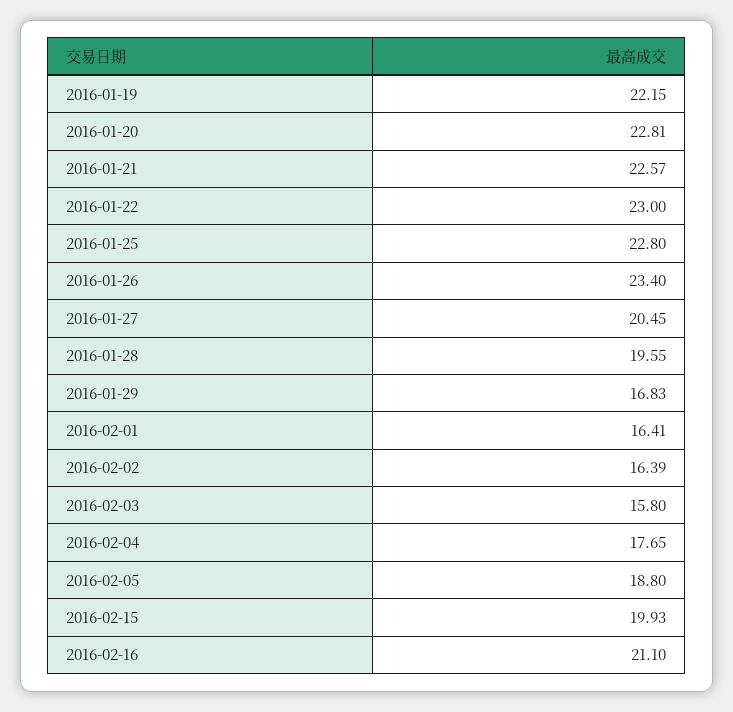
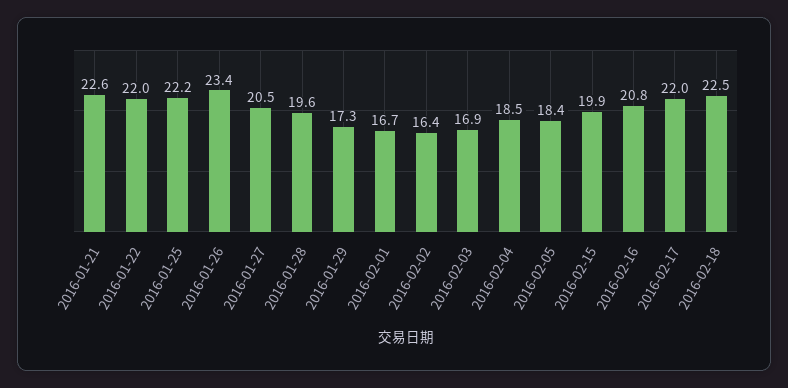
2016-01-19: 22.15 -> none
2016-01-20: 22.81 -> none
2016-01-22: 23 -> 22
2016-01-25: 22.8 -> 22.2
2016-01-29: 16.83 -> 17.3
2016-02-01: 16.41 -> 16.7
2016-02-03: 15.8 -> 16.9
2016-02-04: 17.65 -> 18.5
2016-02-05: 18.8 -> 18.4
2016-02-16: 21.1 -> 20.8
2016-02-17: none -> 22
2016-02-18: none -> 22.5

